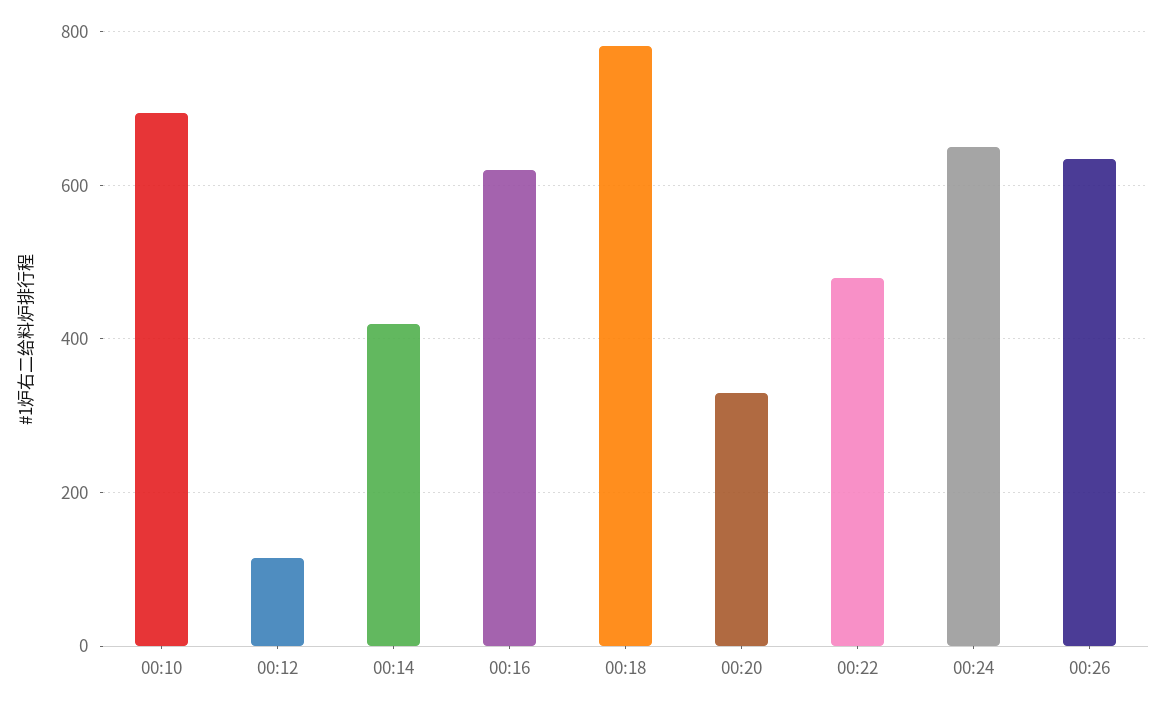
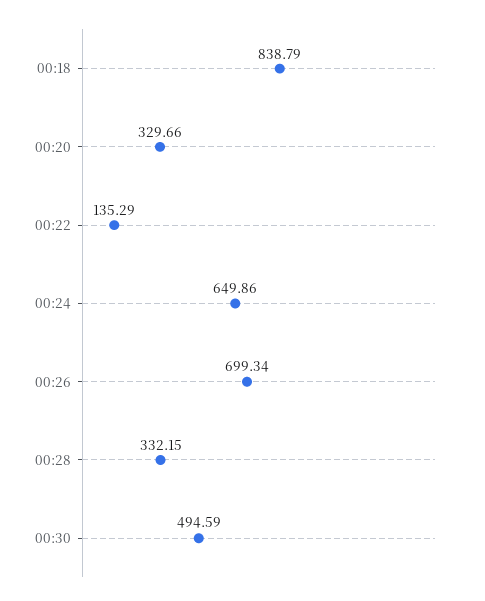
00:10: 700 -> none
00:12: 120 -> none
00:14: 420 -> none
00:16: 620 -> none
00:18: 780 -> 838.79
00:22: 480 -> 135.29
00:26: 640 -> 699.34
00:28: none -> 332.15
00:30: none -> 494.59

